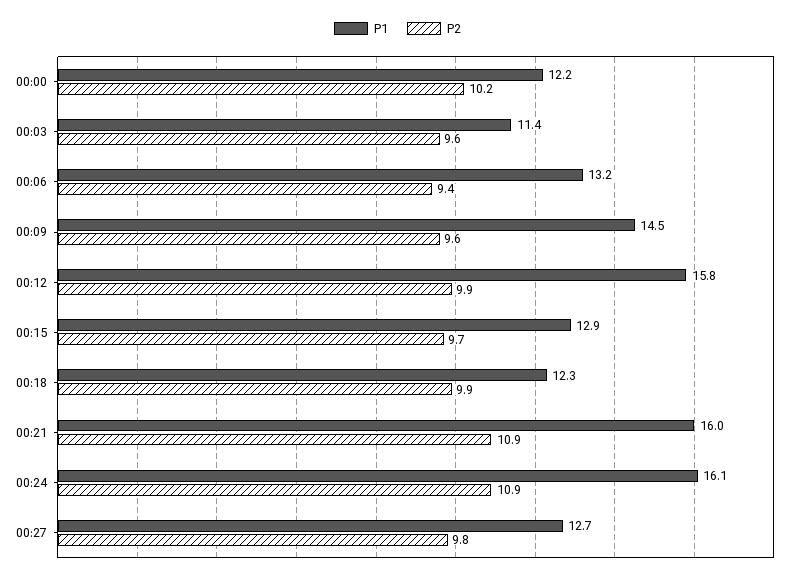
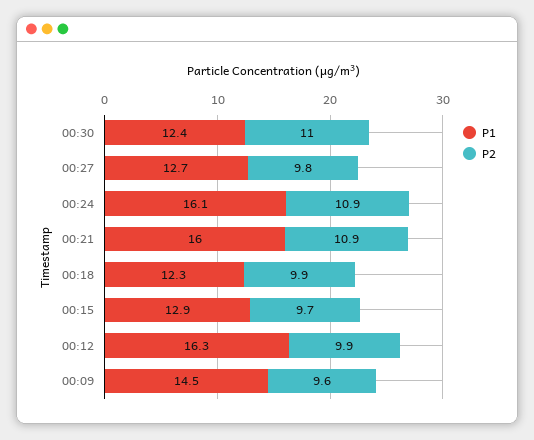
P1, 00:00: 12.2 -> none
P2, 00:00: 10.2 -> none
P1, 00:03: 11.4 -> none
P2, 00:03: 9.6 -> none
P1, 00:06: 13.2 -> none
P2, 00:06: 9.4 -> none
P1, 00:12: 15.8 -> 16.3
P1, 00:30: none -> 12.4
P2, 00:30: none -> 11

